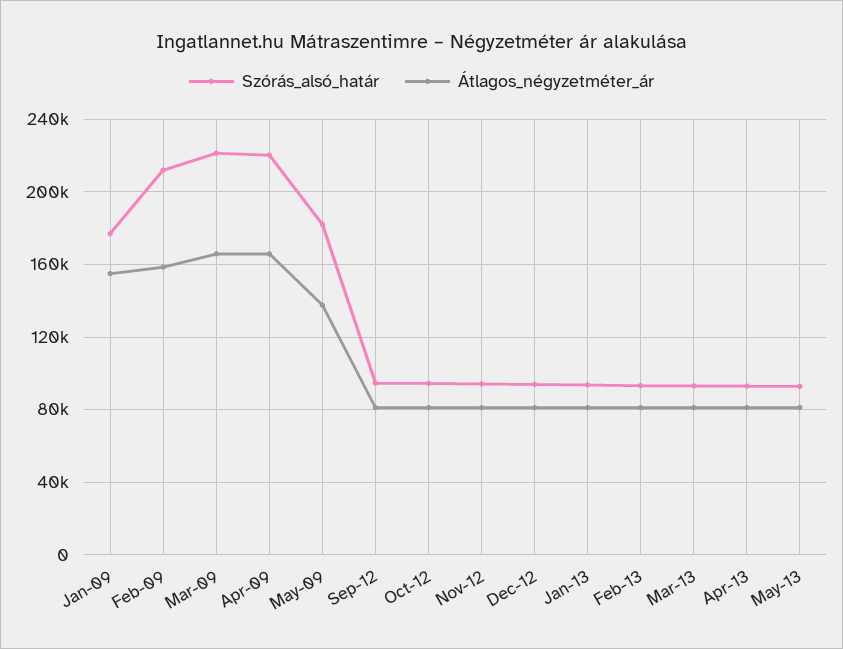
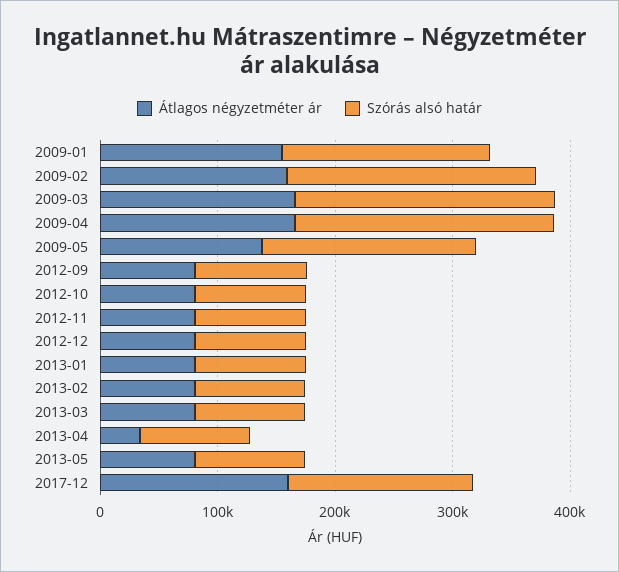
Átlagos_négyzetméter_ár, Apr-13: 80000 -> 40000
Átlagos_négyzetméter_ár, 2017-12: none -> 160000
Szórás_alsó_határ, 2017-12: none -> 160000

